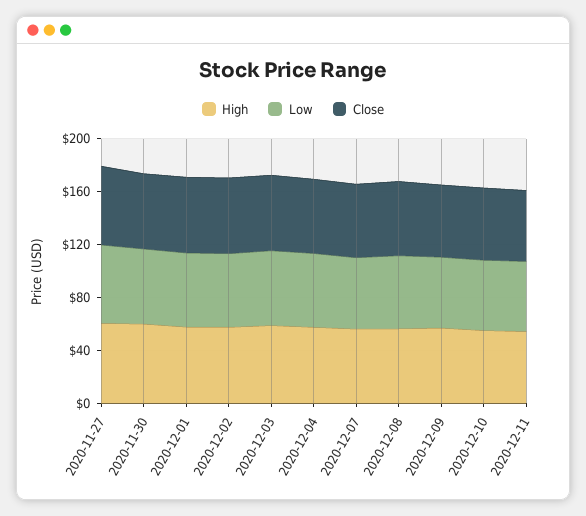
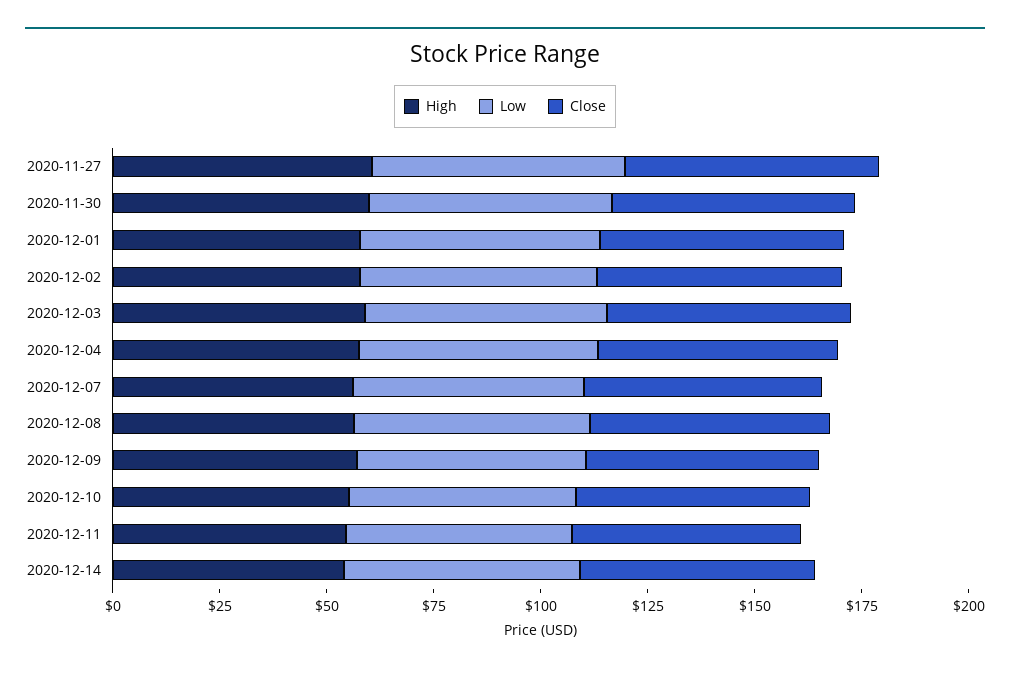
High, 2020-12-14: none -> 55
Low, 2020-12-14: none -> 55
Close, 2020-12-14: none -> 55

